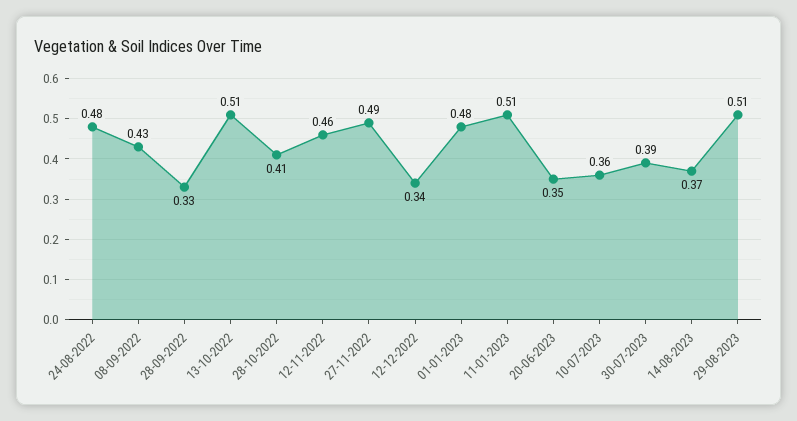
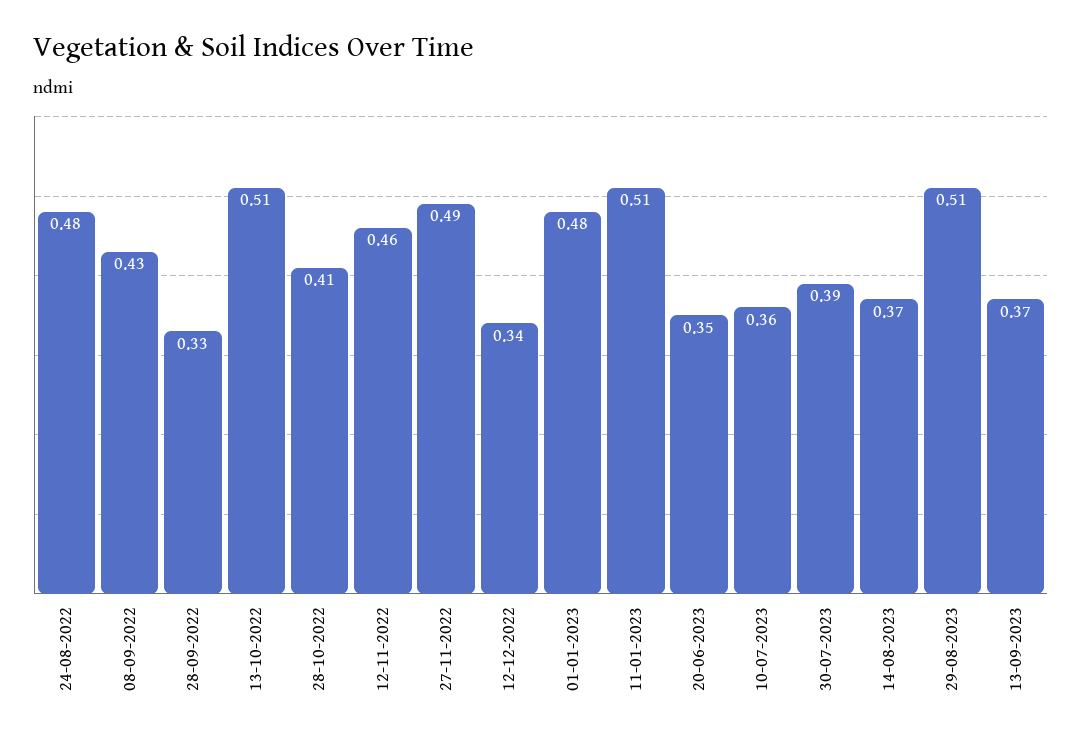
13-09-2023: none -> 0.37

